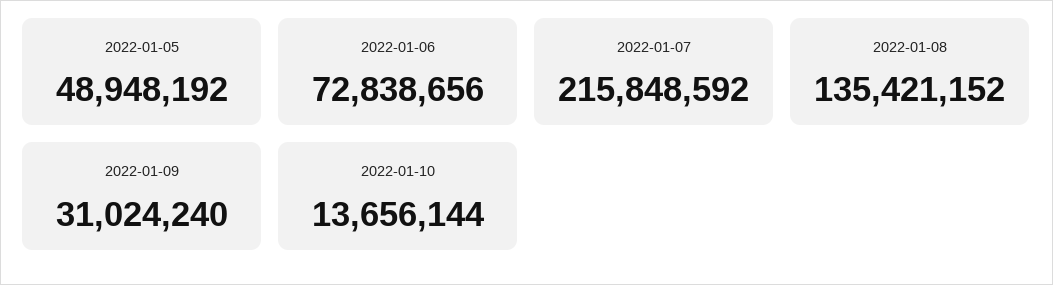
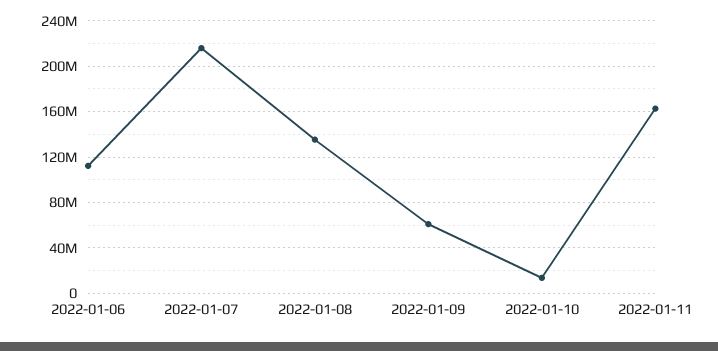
2022-01-05: 48948192 -> none
2022-01-06: 72838656 -> 110000000
2022-01-09: 31024240 -> 60000000
2022-01-11: none -> 160000000

